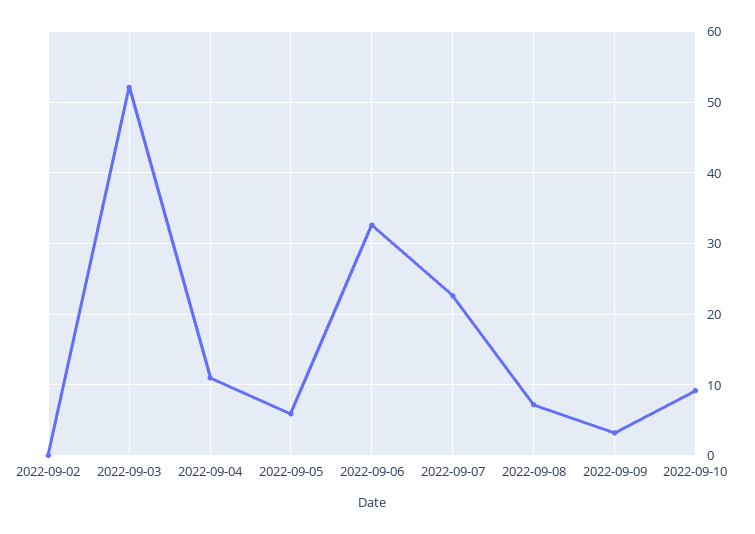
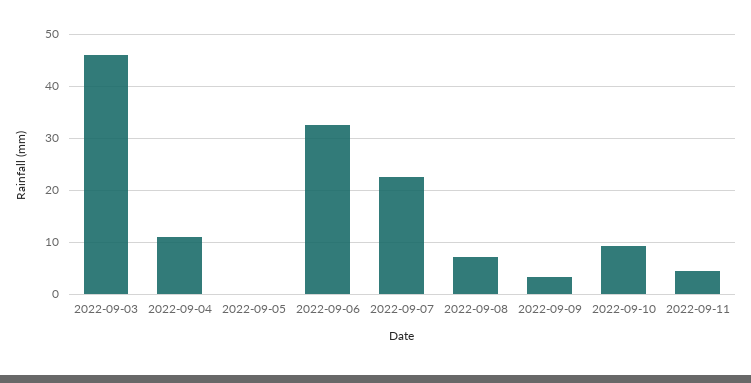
2022-09-02: 0 -> none
2022-09-03: 52 -> 46
2022-09-05: 6 -> 0
2022-09-11: none -> 4

